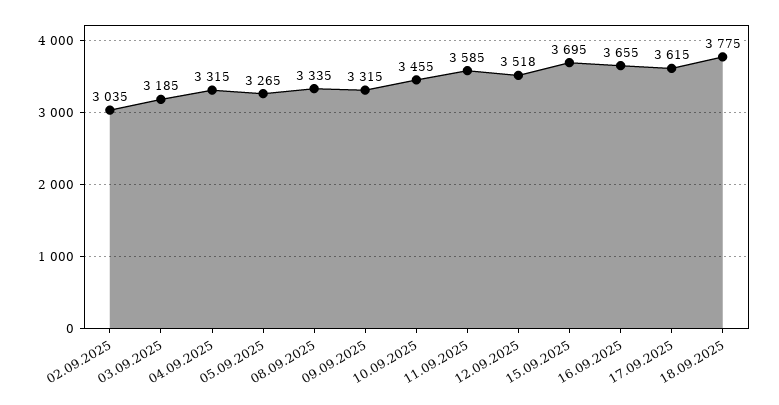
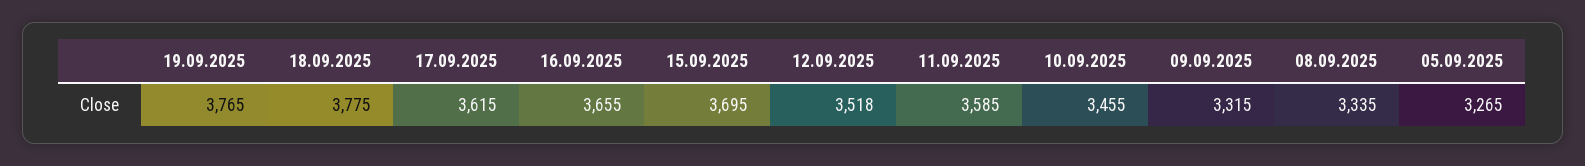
02.09.2025: 3035 -> none
03.09.2025: 3185 -> none
04.09.2025: 3315 -> none
19.09.2025: none -> 3765

